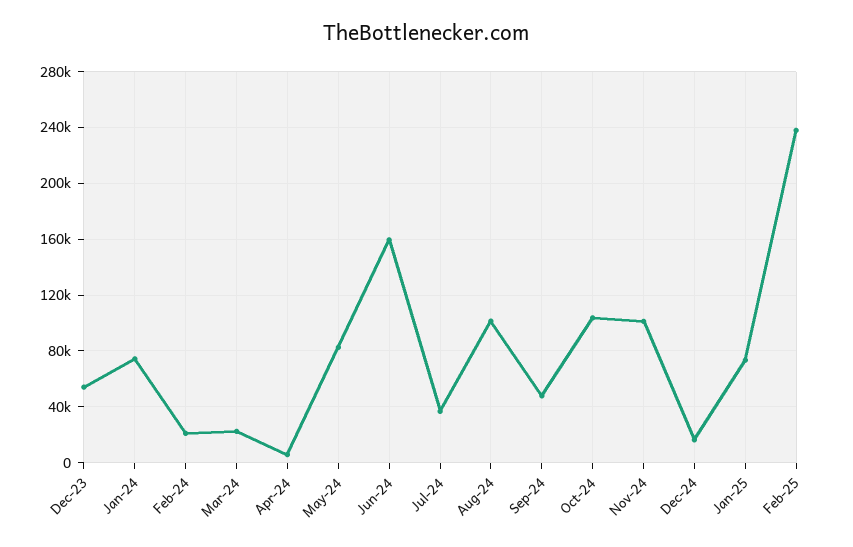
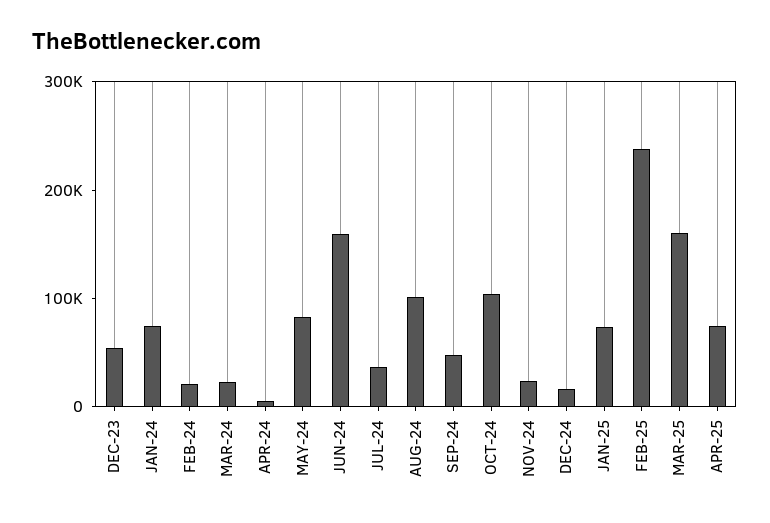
Nov-24: 100000 -> 20000
MAR-25: none -> 160000
APR-25: none -> 80000

